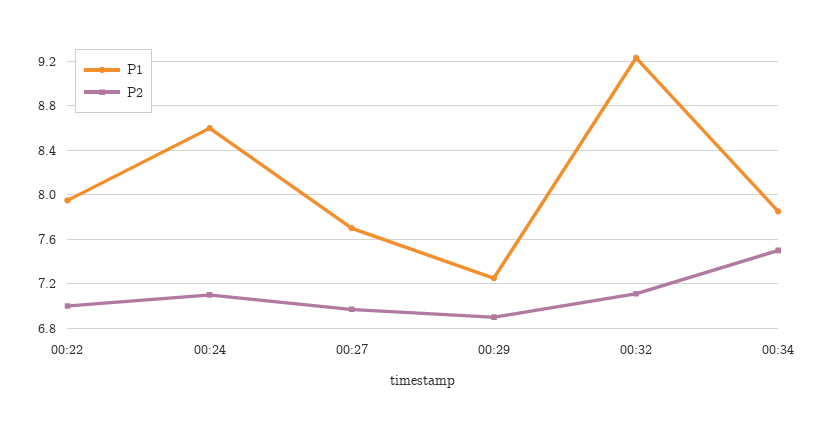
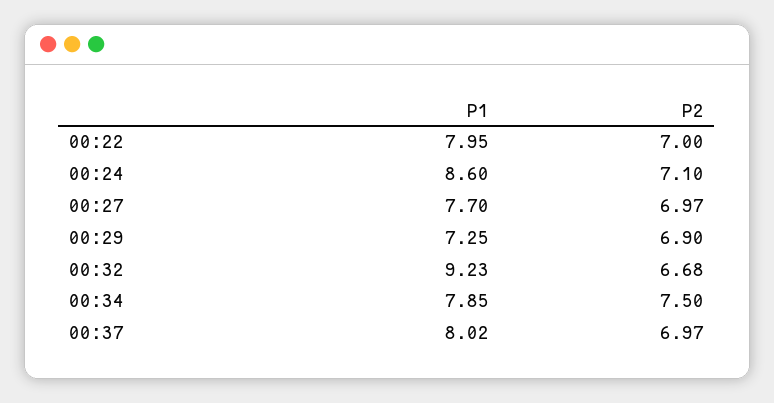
P2, 00:32: 7.1 -> 6.68
P1, 00:37: none -> 8.02
P2, 00:37: none -> 6.97

